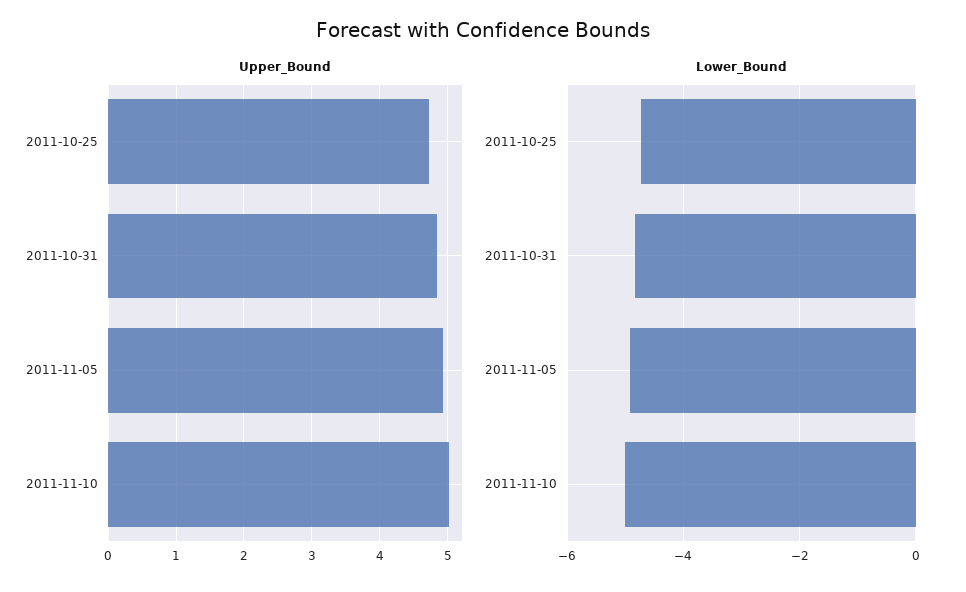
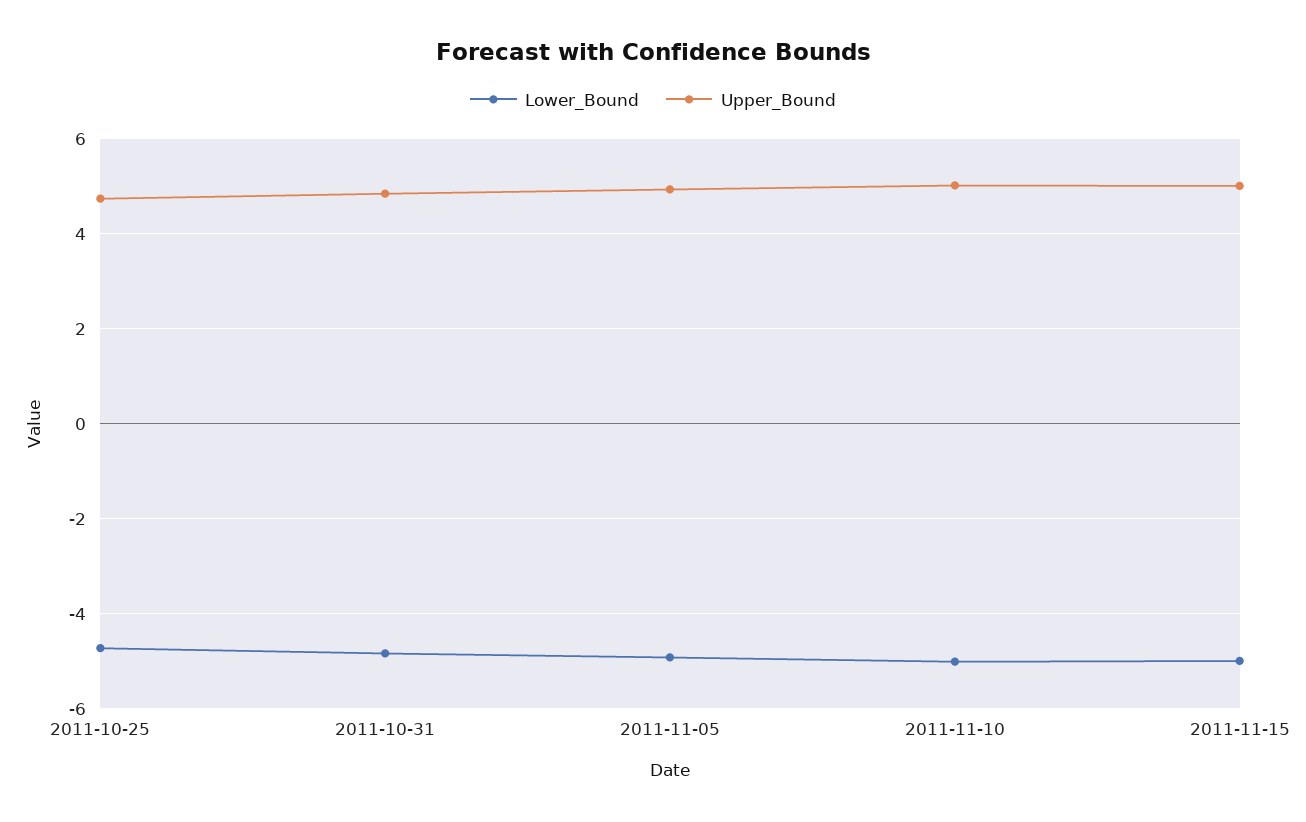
Lower_Bound, 2011-11-15: none -> -5
Upper_Bound, 2011-11-15: none -> 5

